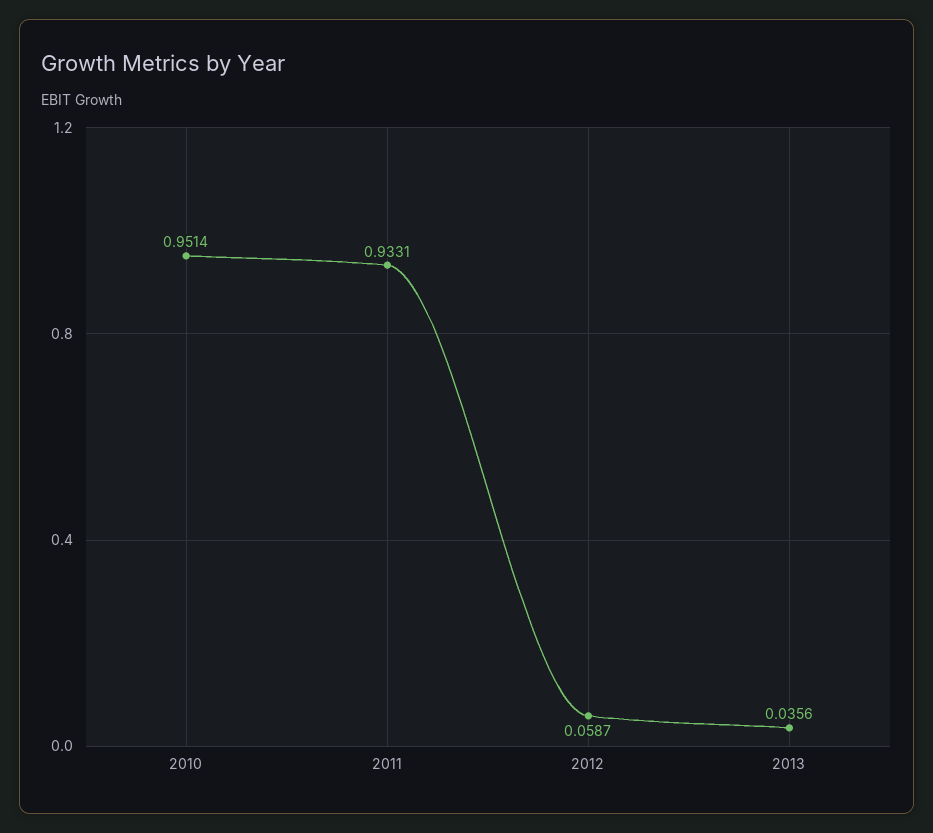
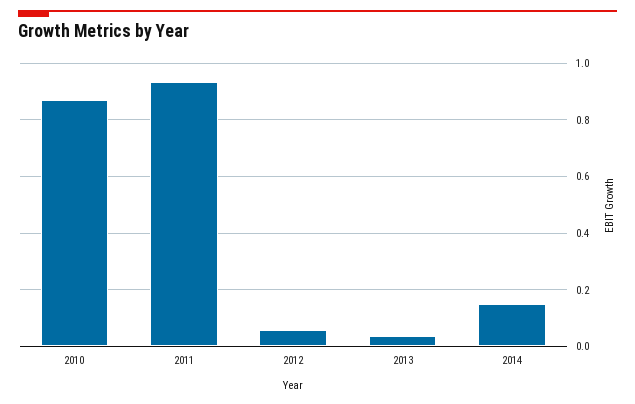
2010: 0.9514 -> 0.875
2014: none -> 0.15

